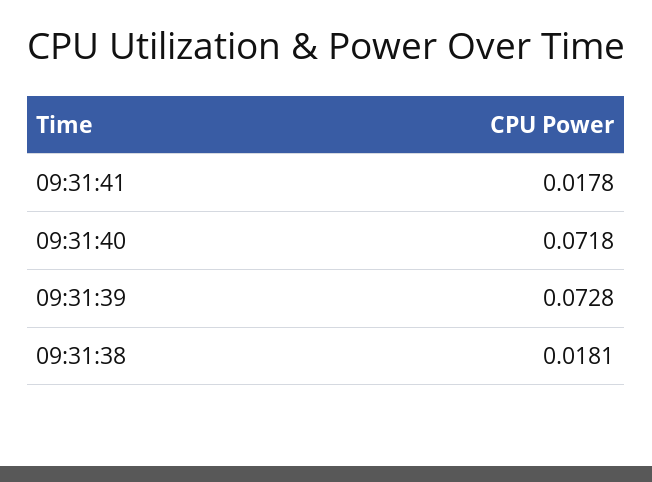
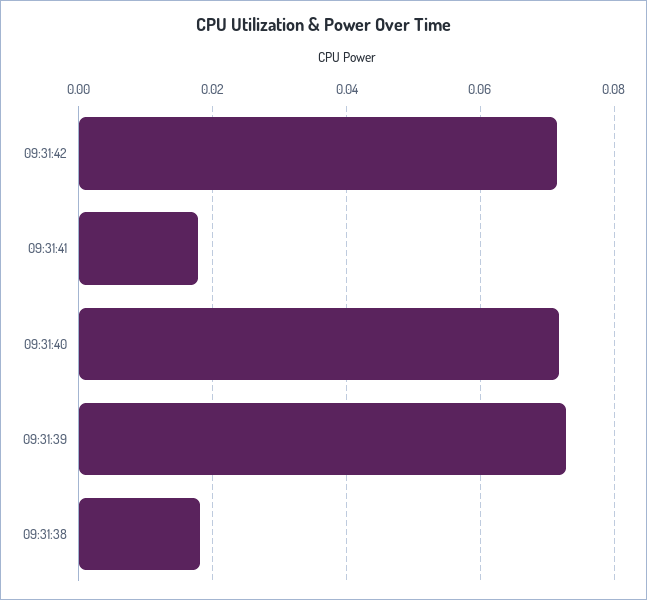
09:31:42: none -> 0.072

